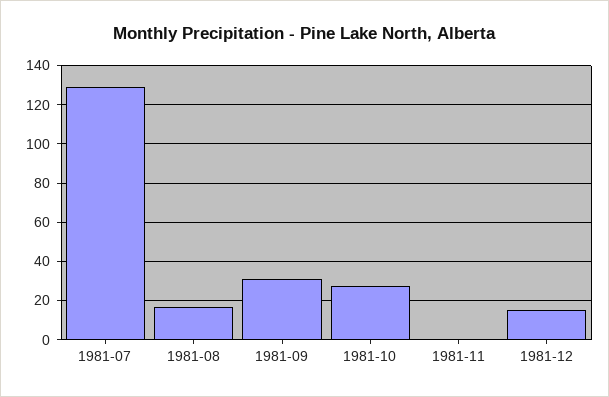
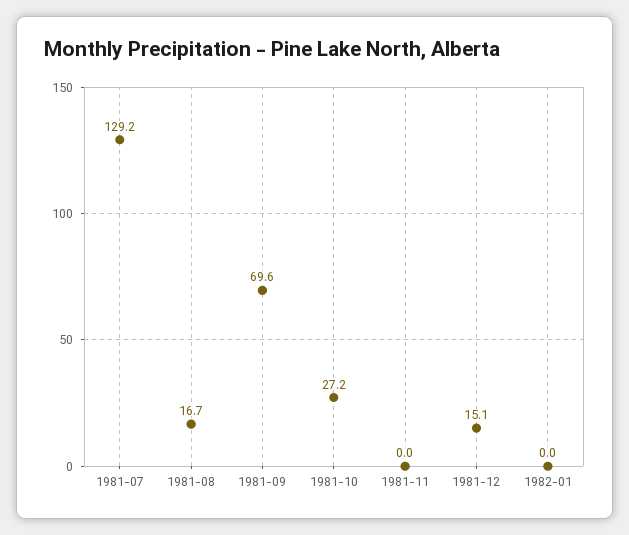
1981-09: 30 -> 69.6
1982-01: none -> 0

